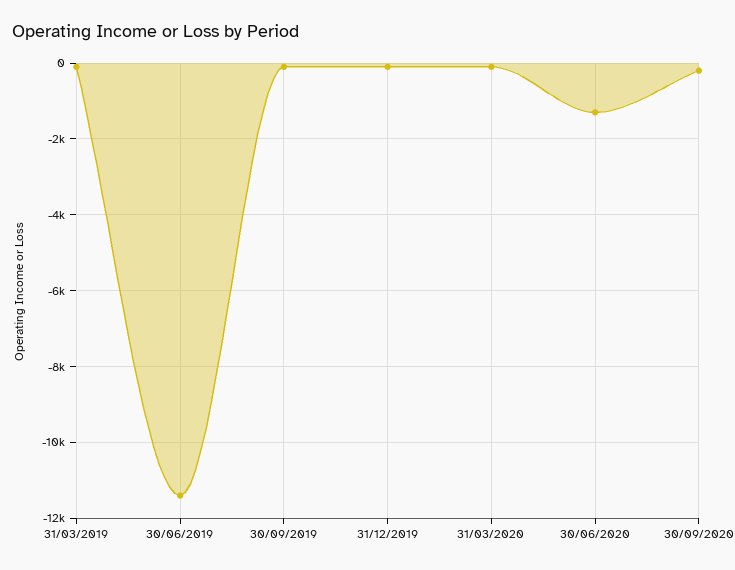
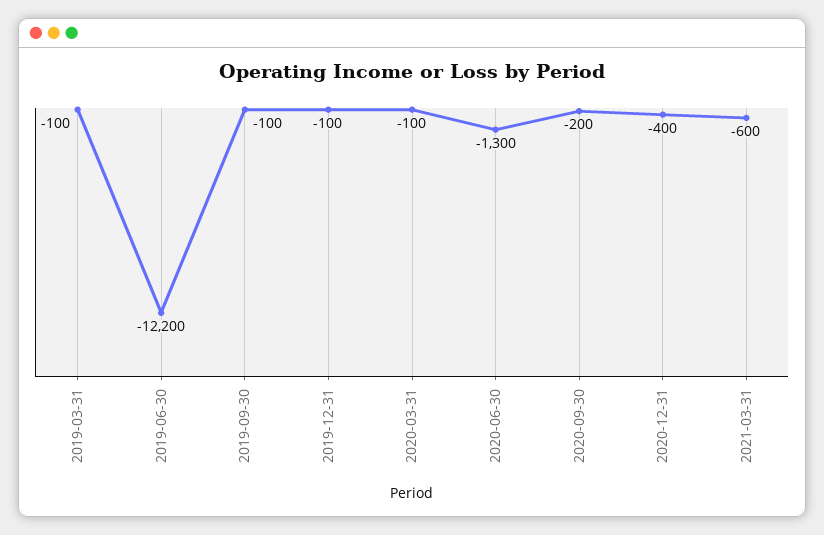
30/06/2019: -11400 -> -12200
2020-12-31: none -> -400
2021-03-31: none -> -600

